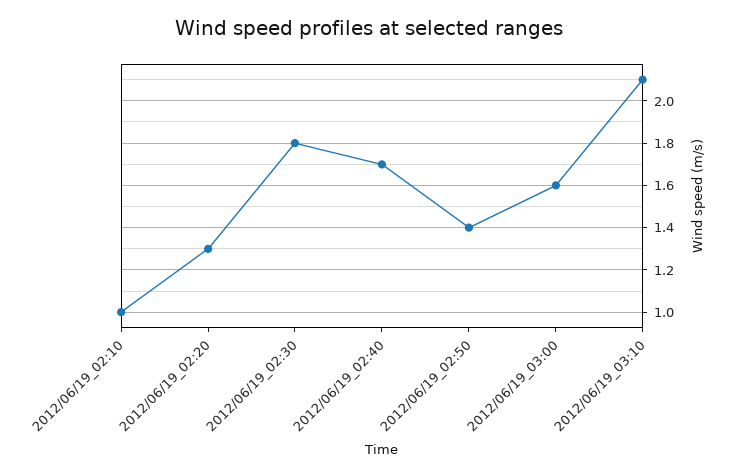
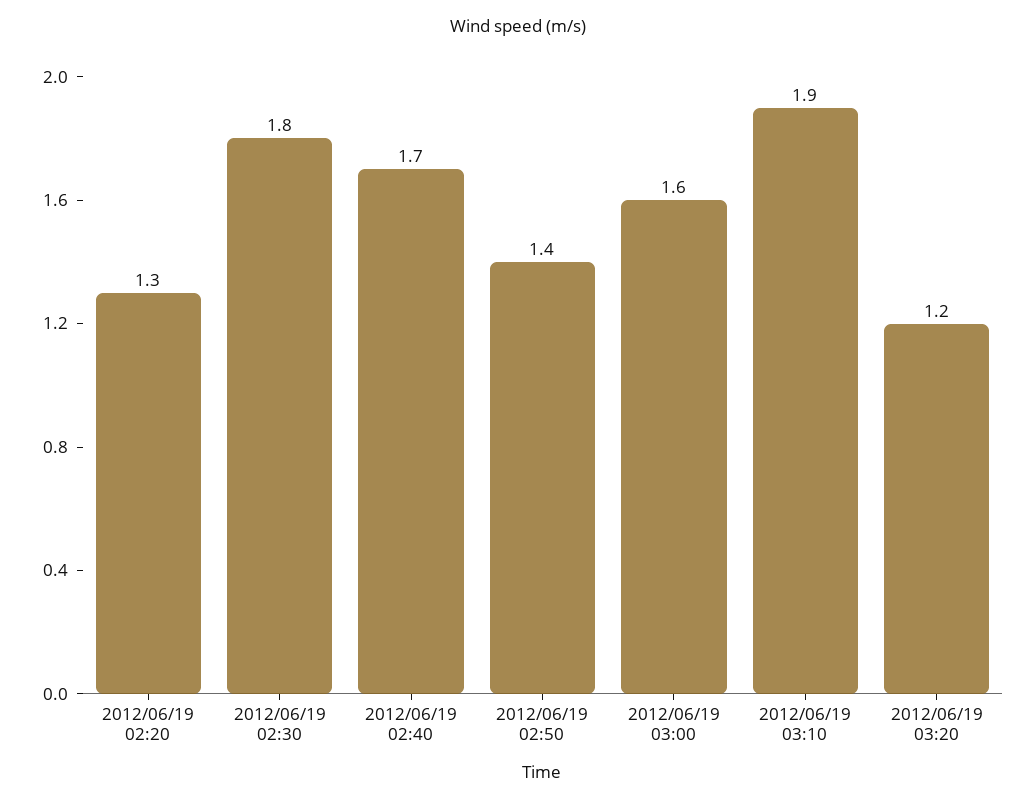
2012/06/19_02:10: 1 -> none
2012/06/19_03:10: 2.1 -> 1.9
2012/06/19 03:20: none -> 1.2

